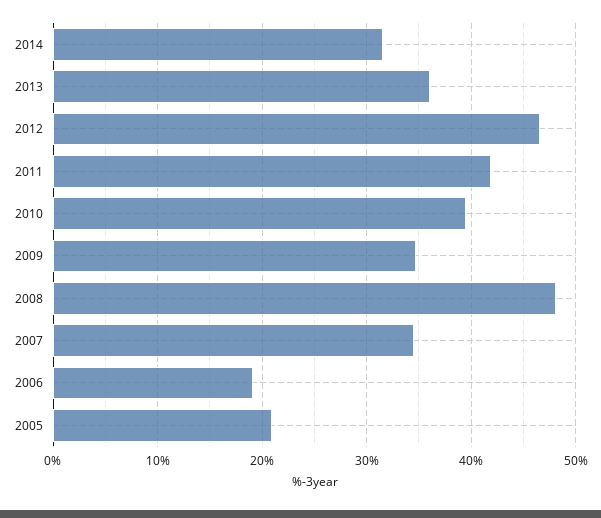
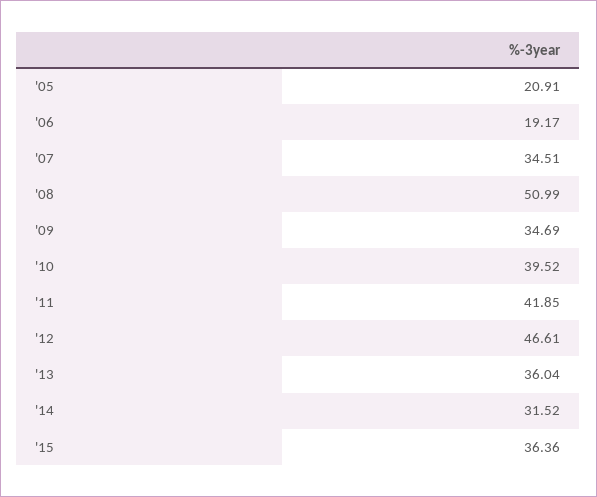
2008: 48 -> 50.99
'15: none -> 36.36

